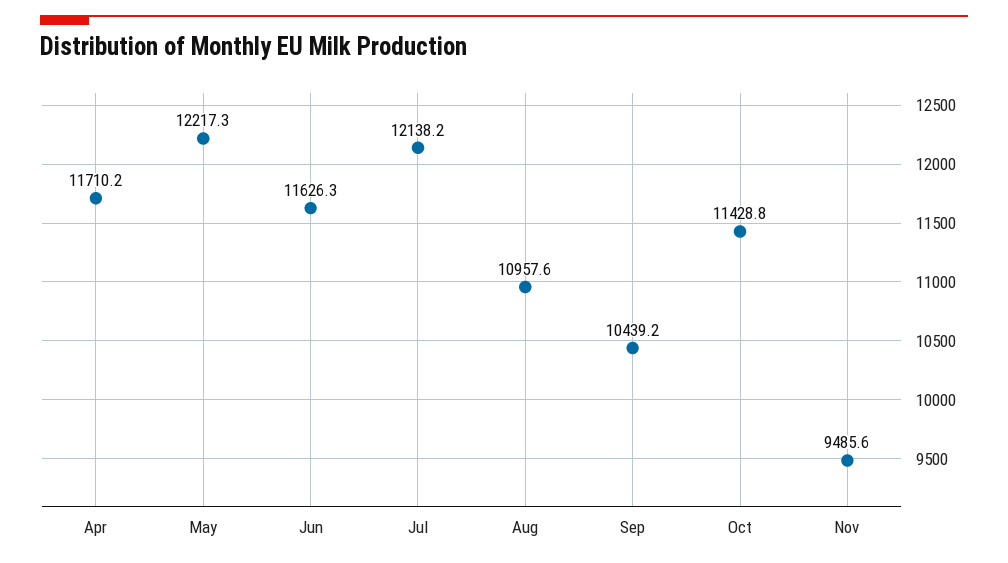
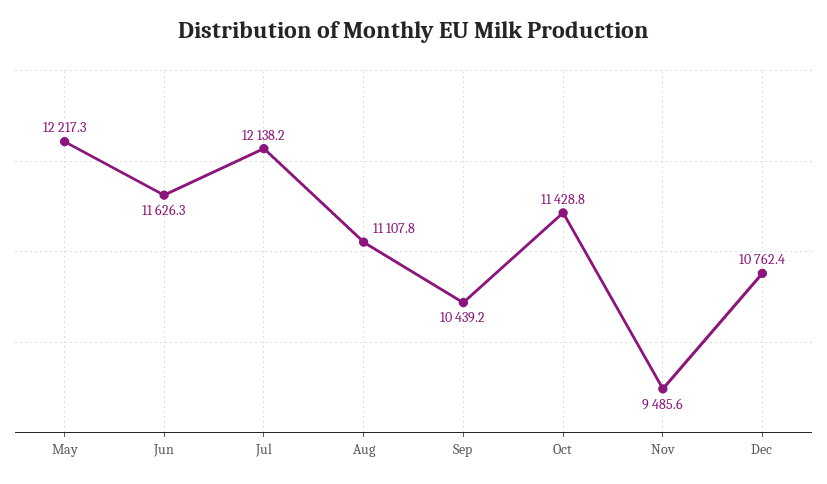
Apr: 11710.2 -> none
Aug: 10957.6 -> 11107.8
Dec: none -> 10762.4

